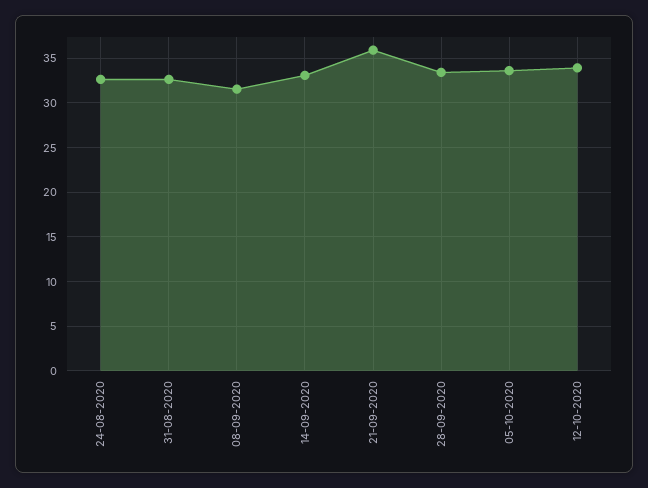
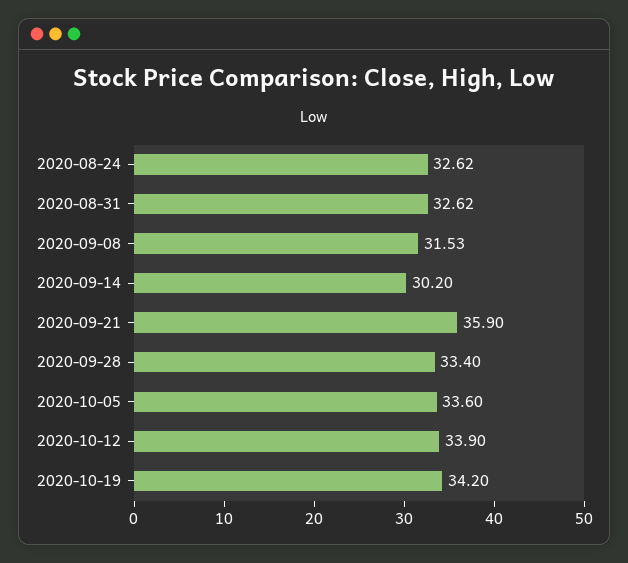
14-09-2020: 33 -> 30.2
2020-10-19: none -> 34.2

